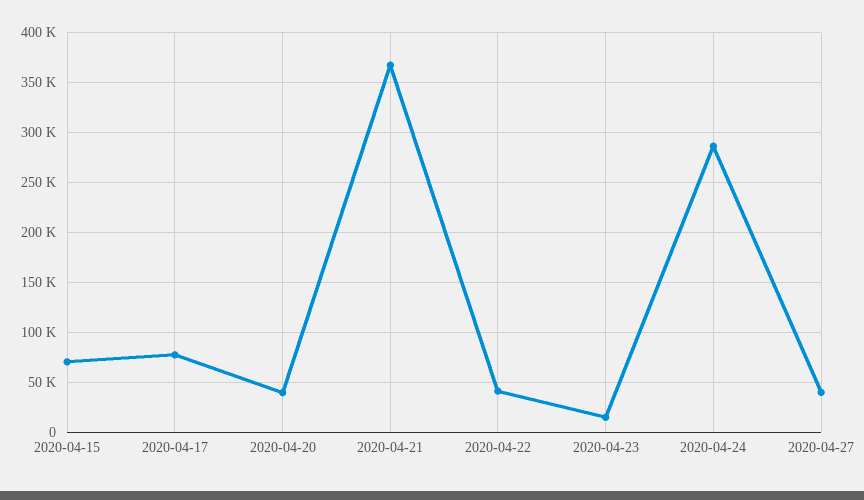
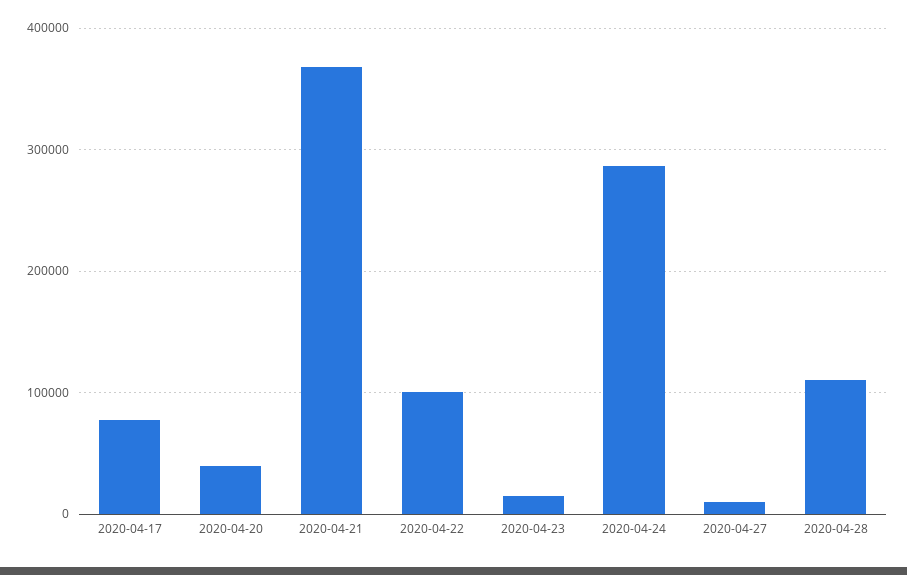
2020-04-15: 70000 -> none
2020-04-22: 40000 -> 100000
2020-04-27: 40000 -> 10000
2020-04-28: none -> 110000

